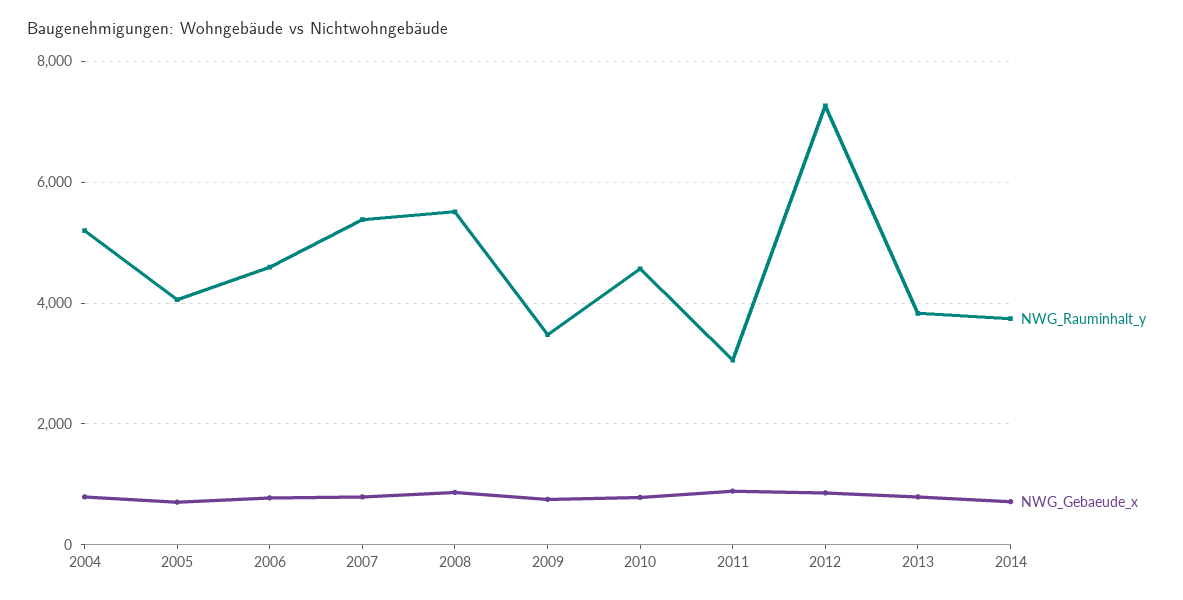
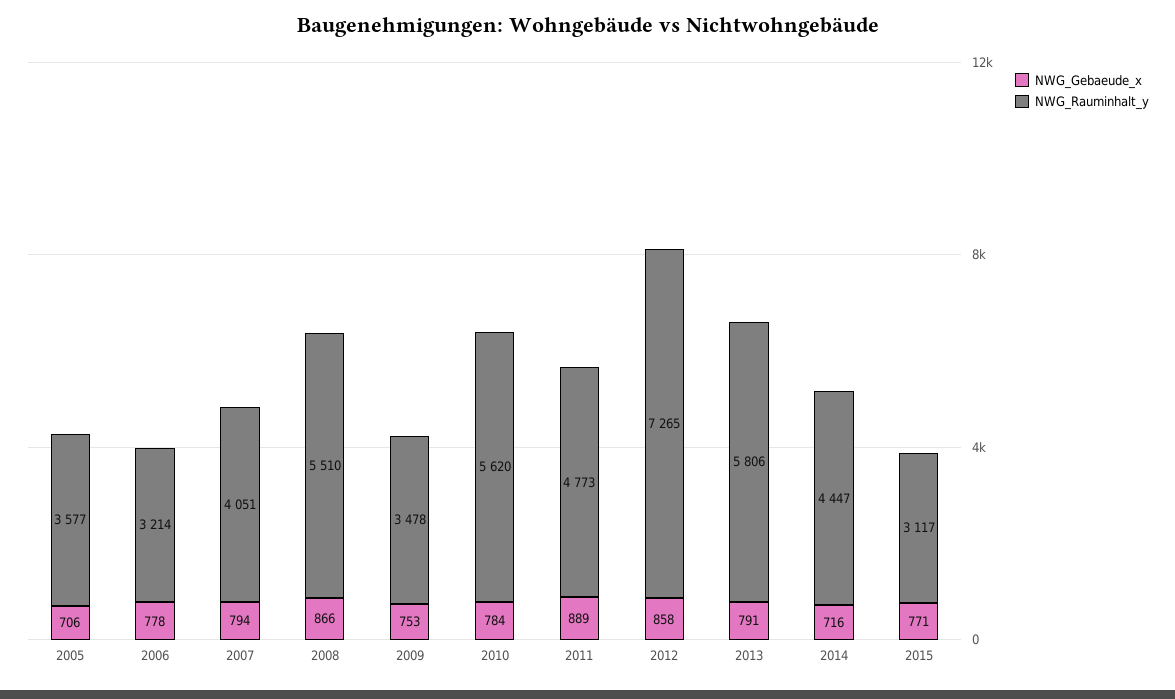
NWG_Rauminhalt_y, 2004: 5200 -> none
NWG_Gebaeude_x, 2004: 800 -> none
NWG_Rauminhalt_y, 2005: 4000 -> 3577
NWG_Rauminhalt_y, 2006: 4600 -> 3214
NWG_Rauminhalt_y, 2007: 5400 -> 4051
NWG_Rauminhalt_y, 2010: 4600 -> 5620
NWG_Rauminhalt_y, 2011: 3000 -> 4773
NWG_Rauminhalt_y, 2013: 3800 -> 5806
NWG_Rauminhalt_y, 2014: 3800 -> 4447
NWG_Gebaeude_x, 2015: none -> 771
NWG_Rauminhalt_y, 2015: none -> 3117

